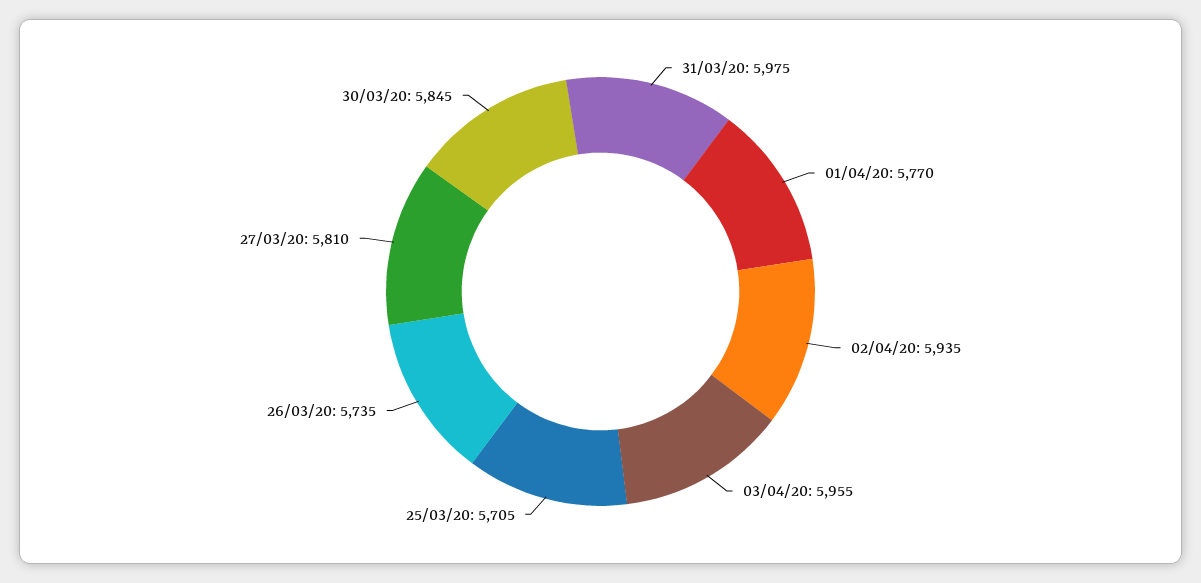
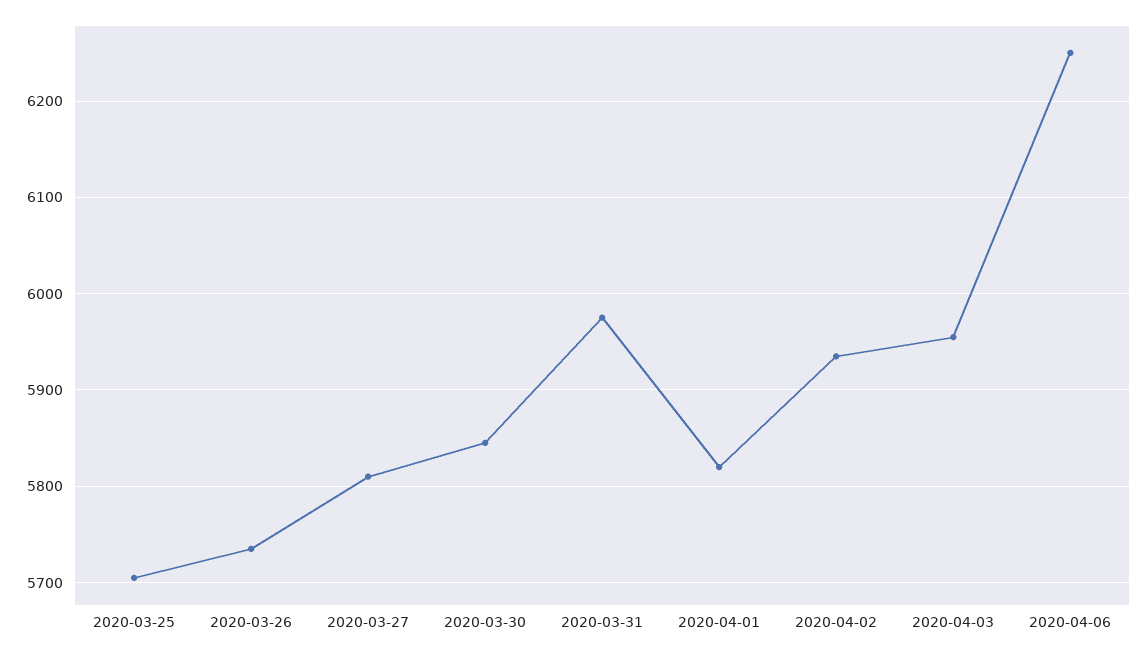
01/04/20: 5770 -> 5820
2020-04-06: none -> 6250

